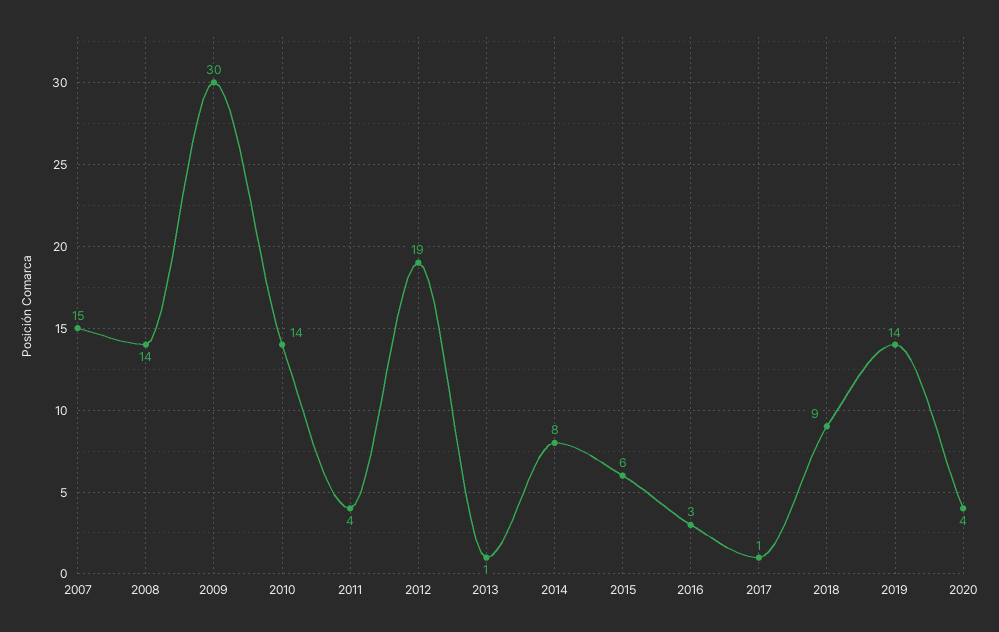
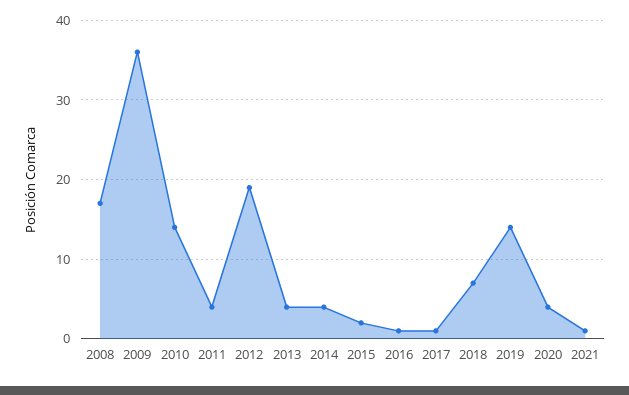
2007: 15 -> none
2008: 14 -> 17
2009: 30 -> 36
2013: 1 -> 4
2014: 8 -> 4
2015: 6 -> 2
2016: 3 -> 1
2018: 9 -> 7
2021: none -> 1

